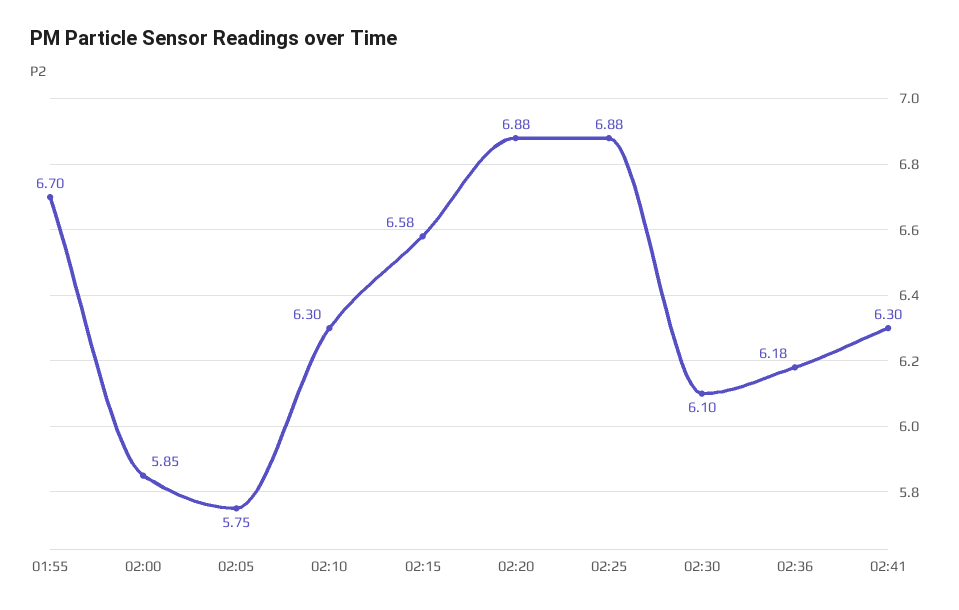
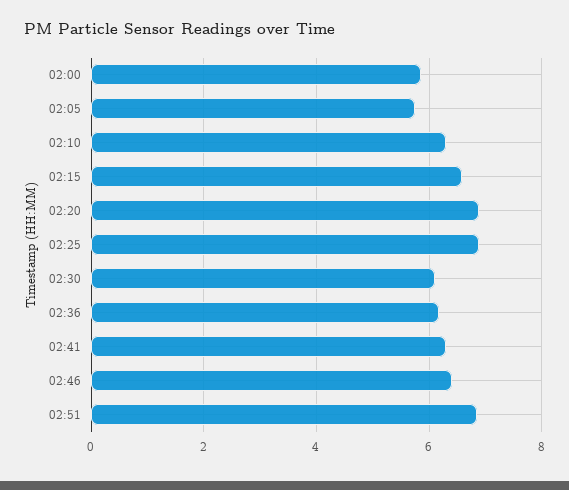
01:55: 6.7 -> none
02:46: none -> 6.4
02:51: none -> 6.8

